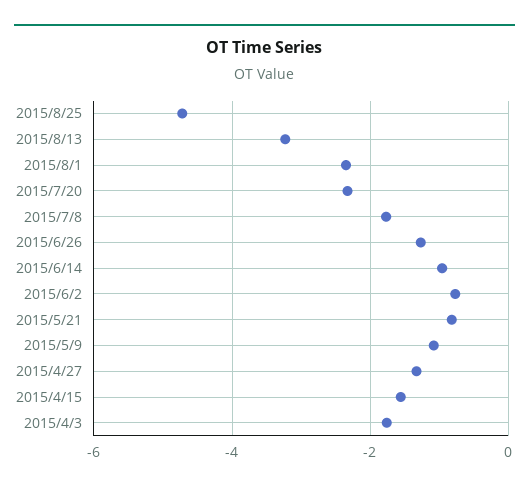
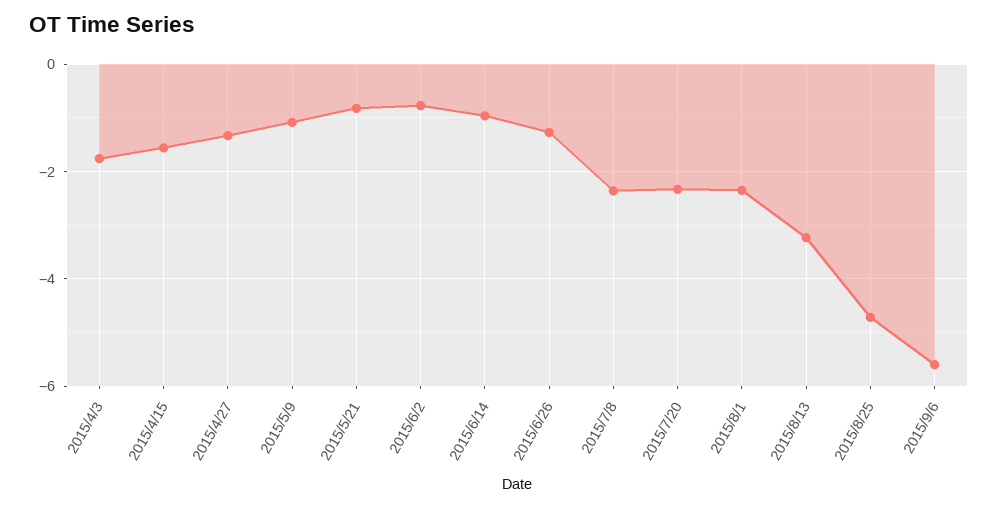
2015/7/8: -1.8 -> -2.4
2015/9/6: none -> -5.6

